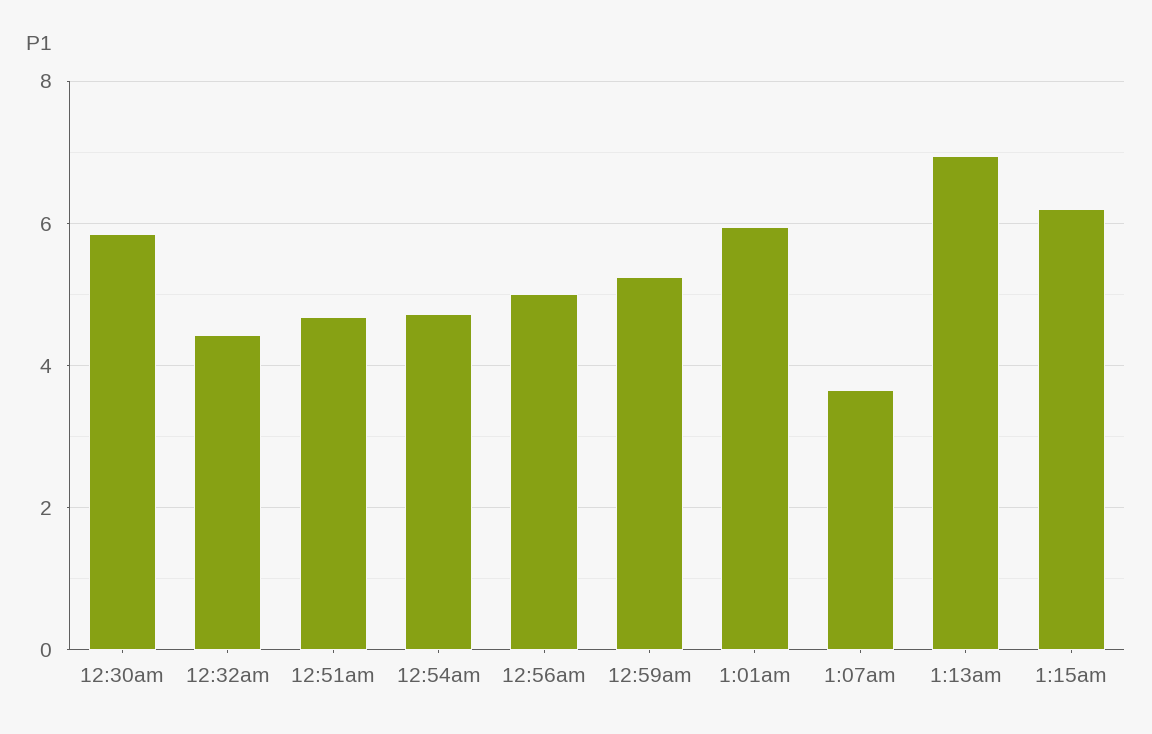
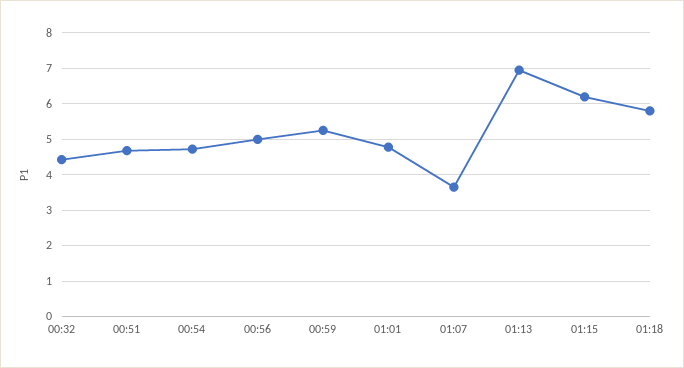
12:30am: 5.8 -> none
1:01am: 6 -> 4.8
01:18: none -> 5.8

